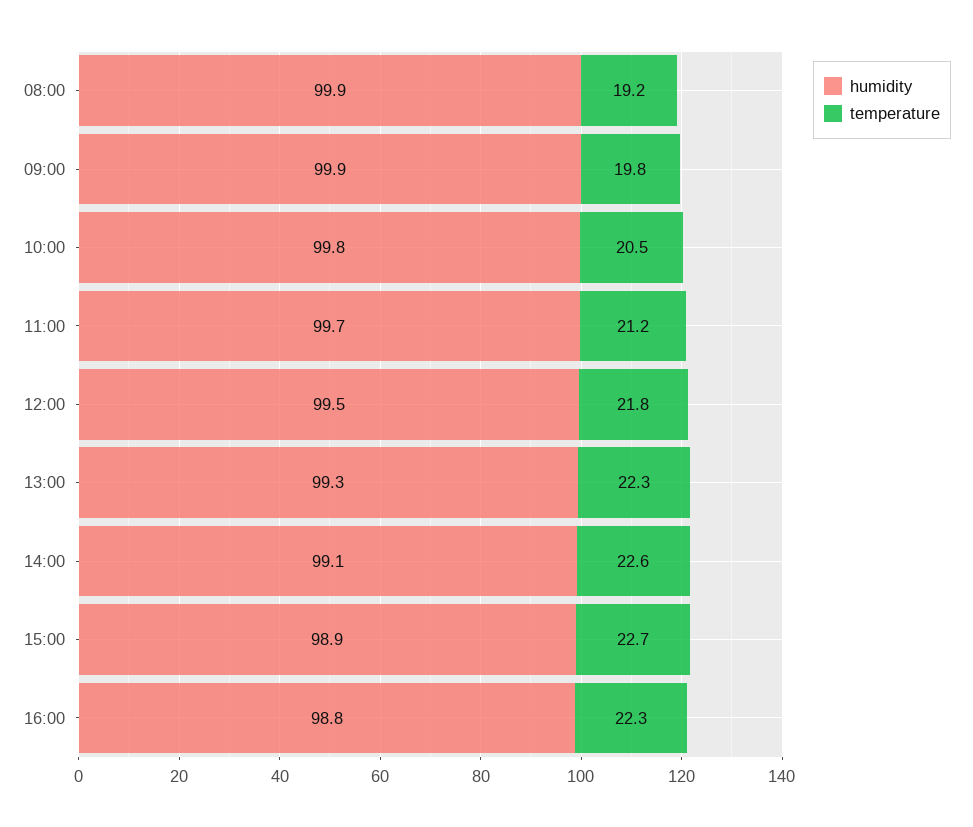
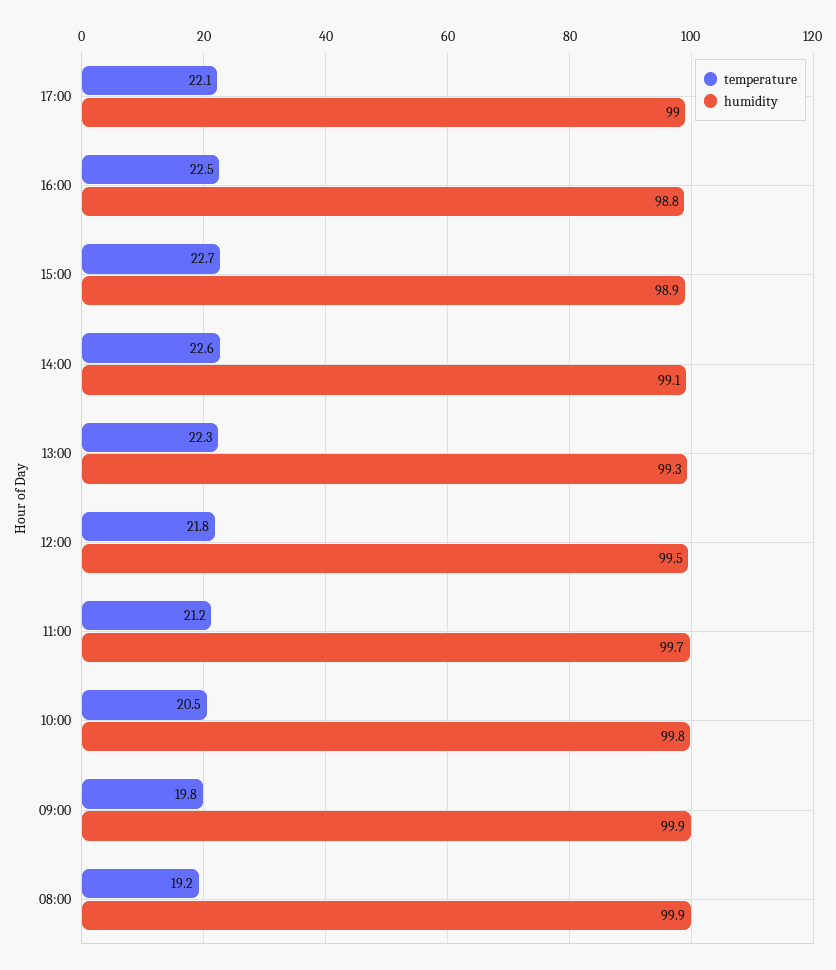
temperature, 16:00: 22.3 -> 22.5
temperature, 17:00: none -> 22.1
humidity, 17:00: none -> 99

